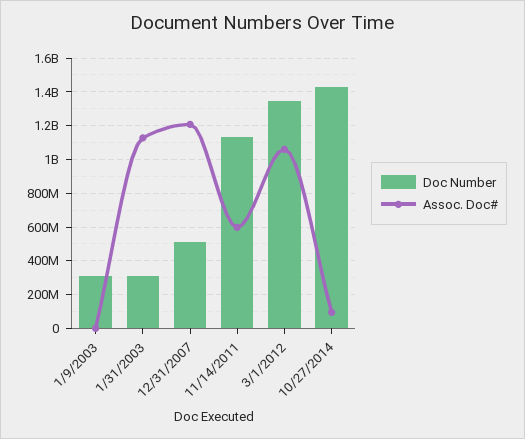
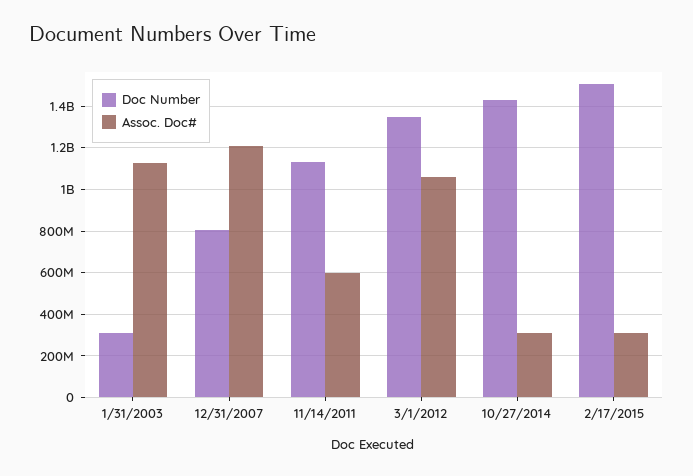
Doc Number, 1/9/2003: 300000000 -> none
Assoc. Doc#, 1/9/2003: 0 -> none
Doc Number, 12/31/2007: 500000000 -> 800000000
Assoc. Doc#, 10/27/2014: 100000000 -> 300000000
Doc Number, 2/17/2015: none -> 1500000000
Assoc. Doc#, 2/17/2015: none -> 300000000

